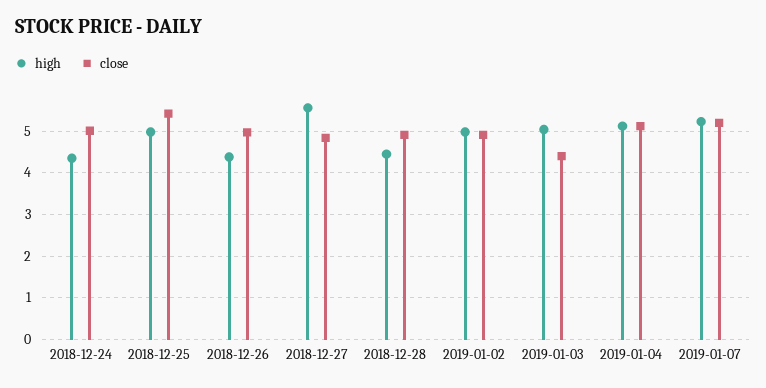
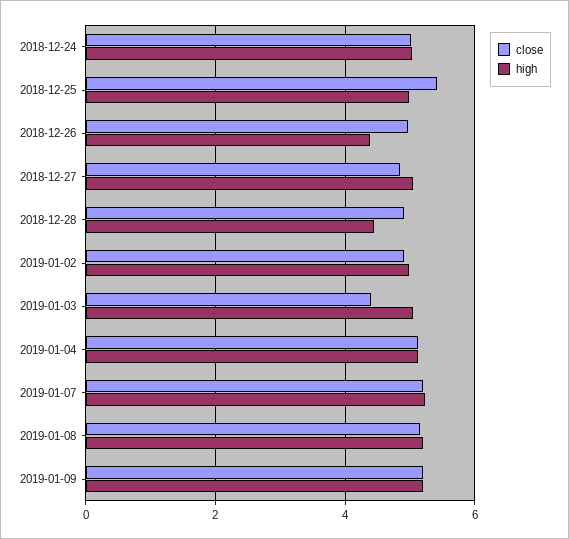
high, 2018-12-24: 4.4 -> 5
high, 2018-12-27: 5.6 -> 5
close, 2019-01-08: none -> 5.2
high, 2019-01-08: none -> 5.2
close, 2019-01-09: none -> 5.2
high, 2019-01-09: none -> 5.2

